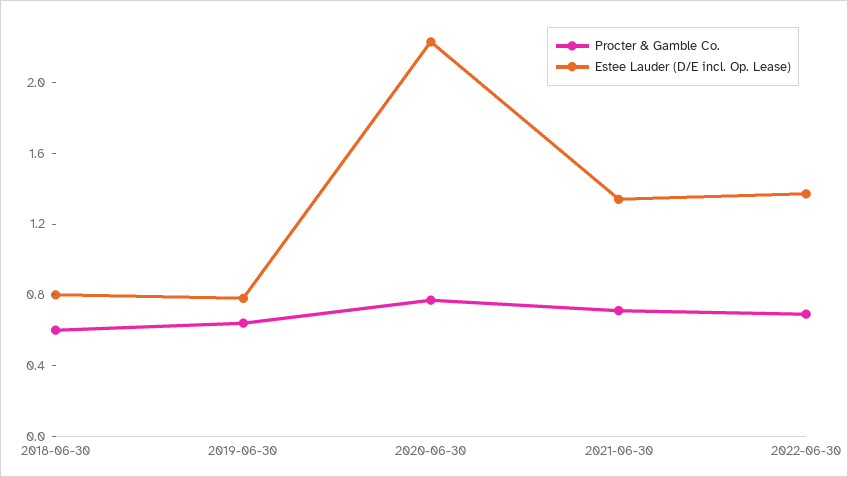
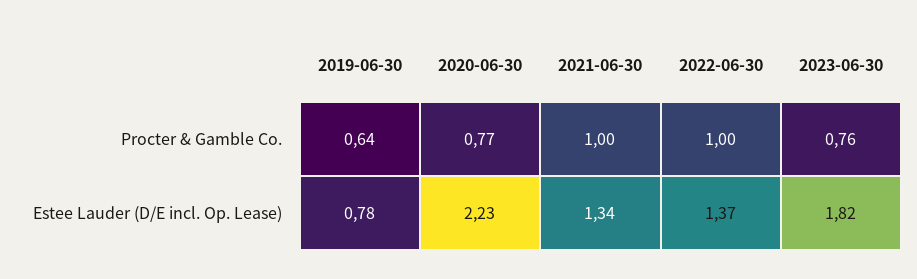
Procter & Gamble Co., 2018-06-30: 0.6 -> none
Estee Lauder (D/E incl. Op. Lease), 2018-06-30: 0.8 -> none
Procter & Gamble Co., 2021-06-30: 0.7 -> 1
Procter & Gamble Co., 2022-06-30: 0.7 -> 1
Procter & Gamble Co., 2023-06-30: none -> 0.76
Estee Lauder (D/E incl. Op. Lease), 2023-06-30: none -> 1.82

